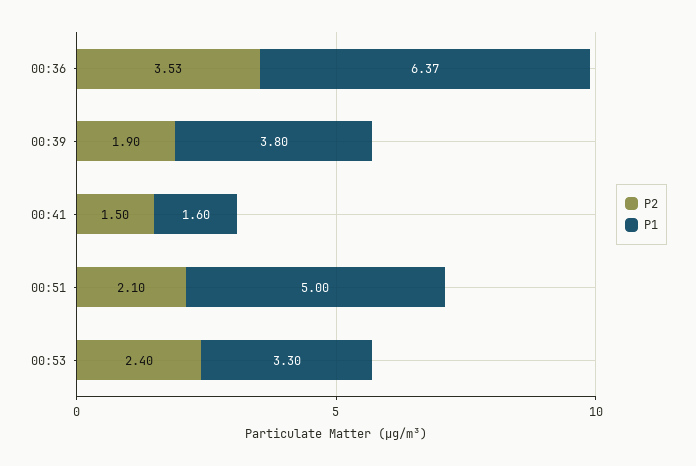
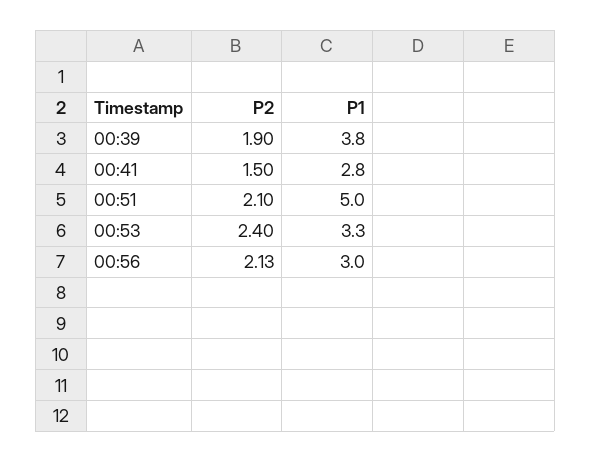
P2, 00:36: 3.53 -> none
P1, 00:36: 6.37 -> none
P1, 00:41: 1.6 -> 2.8
P2, 00:56: none -> 2.13
P1, 00:56: none -> 3

